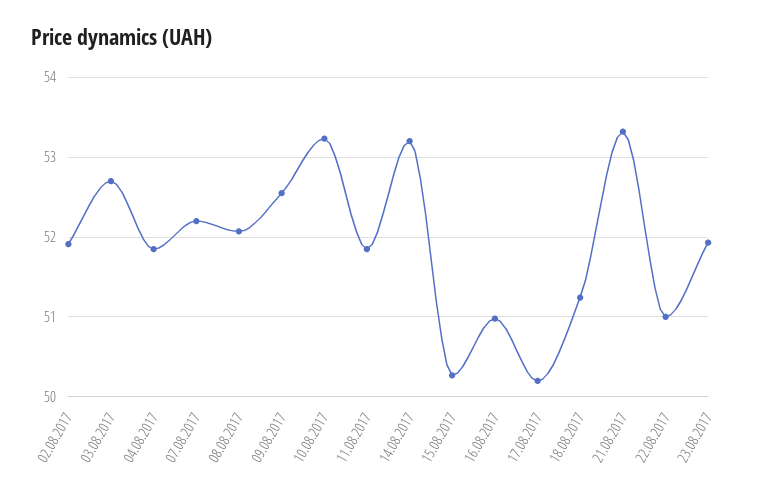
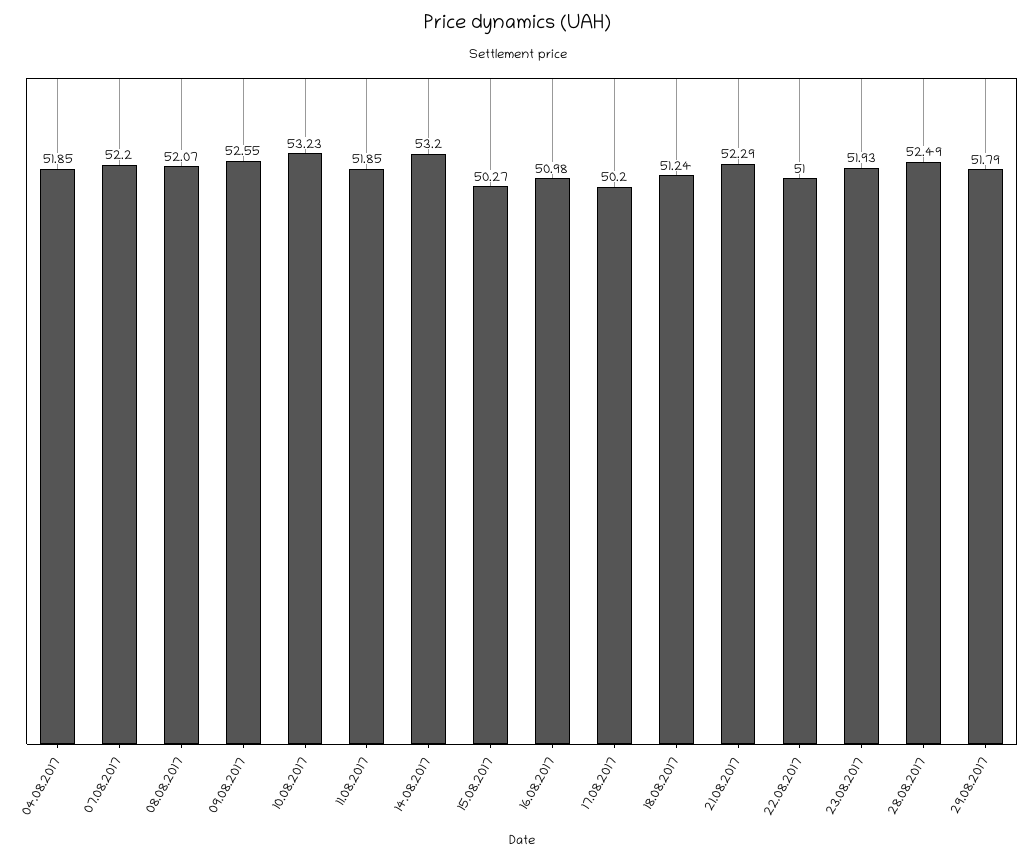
02.08.2017: 51.9 -> none
03.08.2017: 52.7 -> none
21.08.2017: 53.3 -> 52.29
28.08.2017: none -> 52.49
29.08.2017: none -> 51.79

